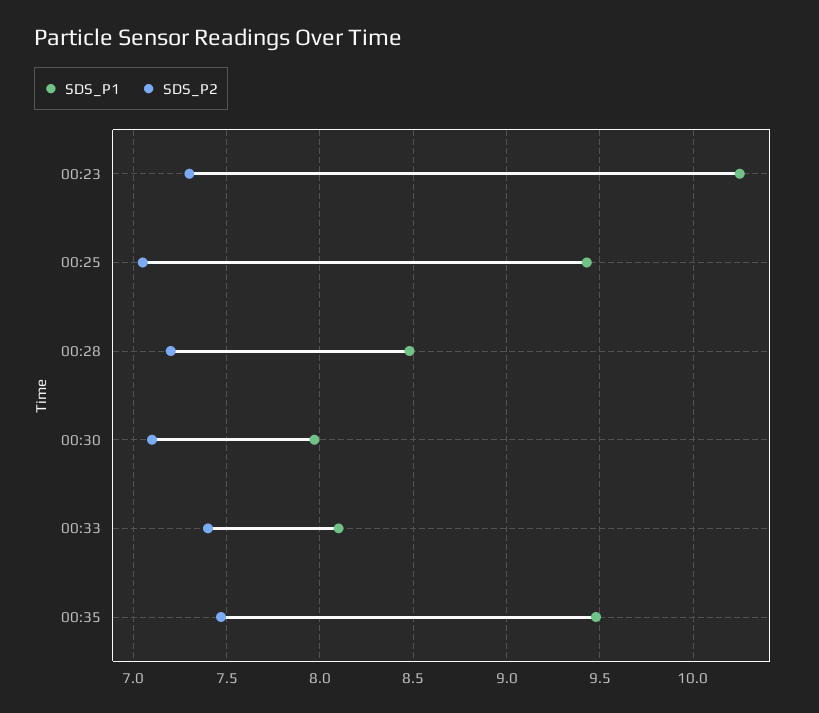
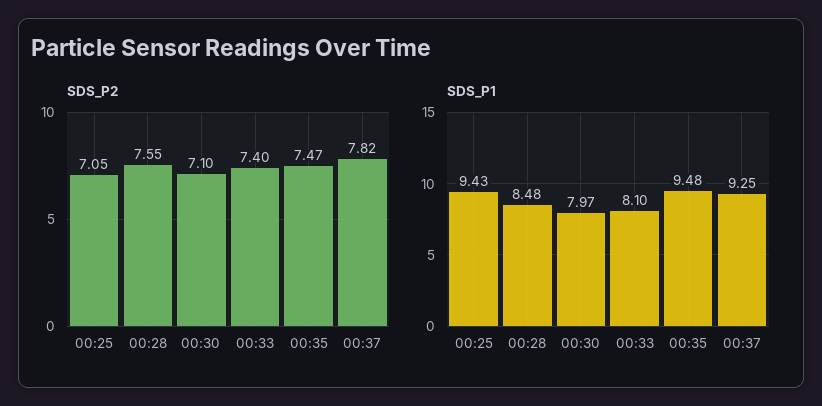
SDS_P1, 00:23: 10.25 -> none
SDS_P2, 00:23: 7.3 -> none
SDS_P2, 00:28: 7.2 -> 7.55
SDS_P2, 00:37: none -> 7.82
SDS_P1, 00:37: none -> 9.25

